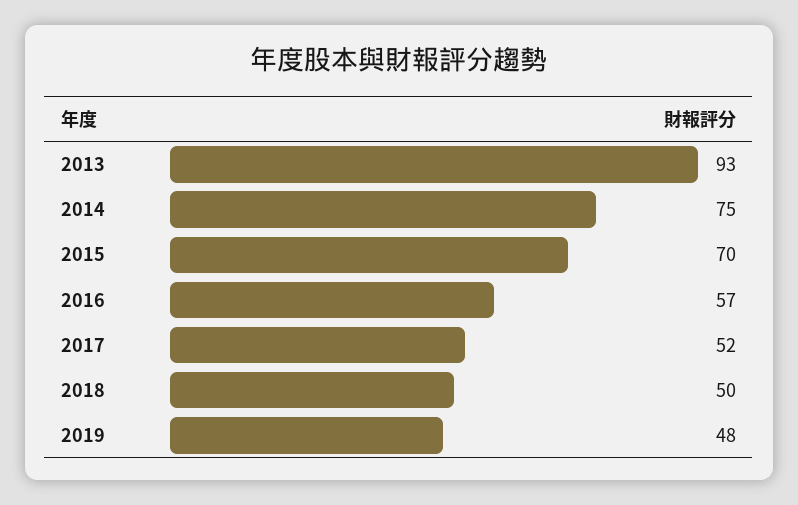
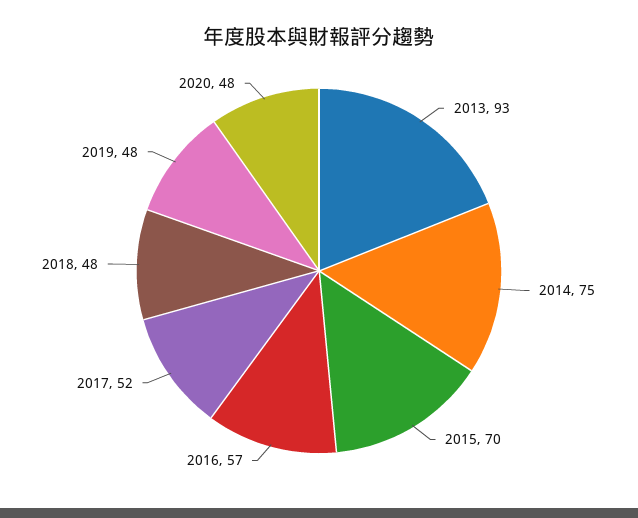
2018: 50 -> 48
2020: none -> 48

